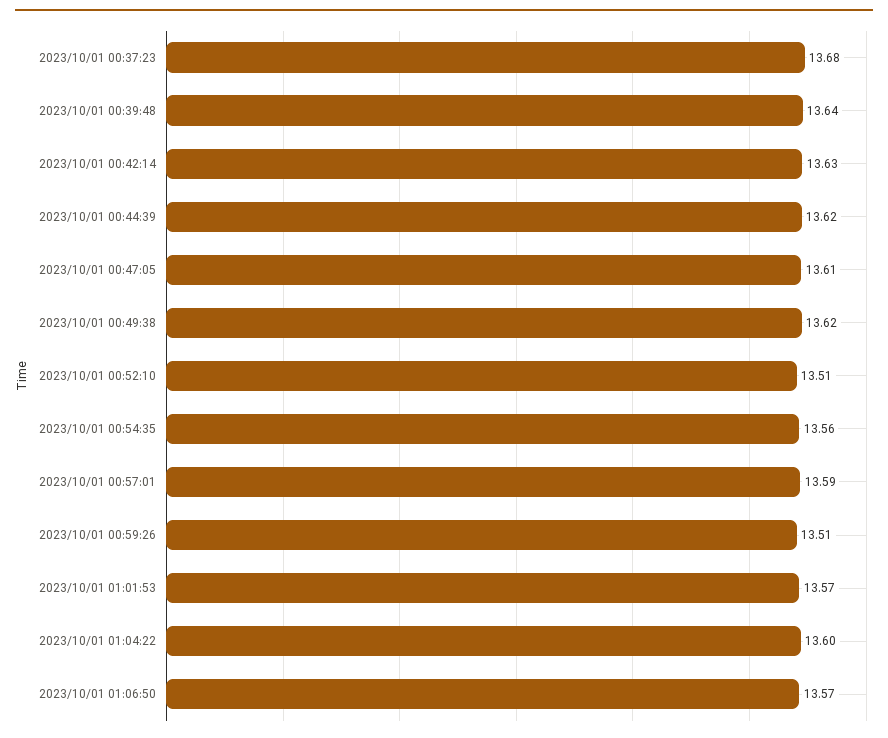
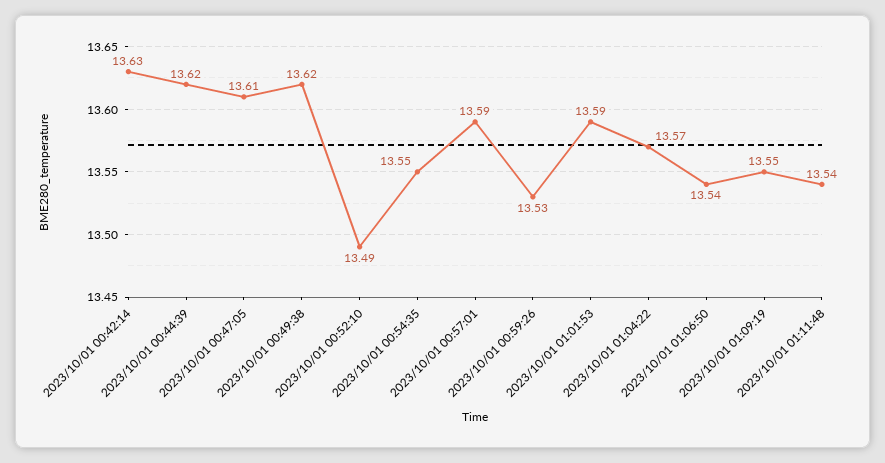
2023/10/01 00:37:23: 13.68 -> none
2023/10/01 00:39:48: 13.64 -> none
2023/10/01 00:52:10: 13.51 -> 13.49
2023/10/01 00:54:35: 13.56 -> 13.55
2023/10/01 00:59:26: 13.51 -> 13.53
2023/10/01 01:01:53: 13.57 -> 13.59
2023/10/01 01:04:22: 13.6 -> 13.57
2023/10/01 01:06:50: 13.57 -> 13.54
2023/10/01 01:09:19: none -> 13.55
2023/10/01 01:11:48: none -> 13.54

